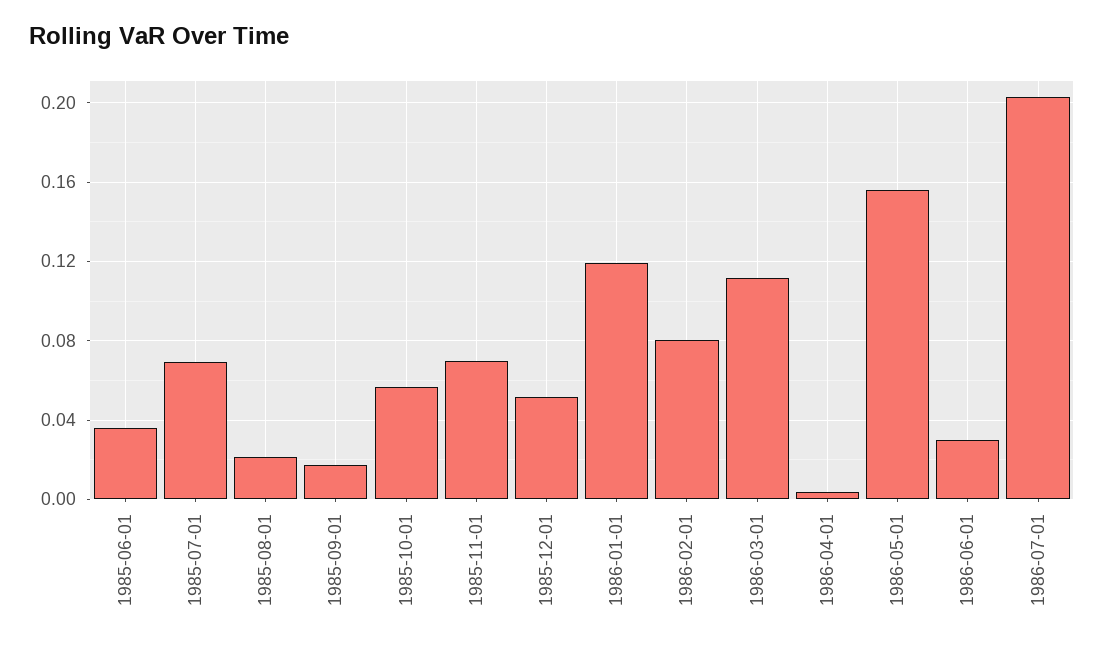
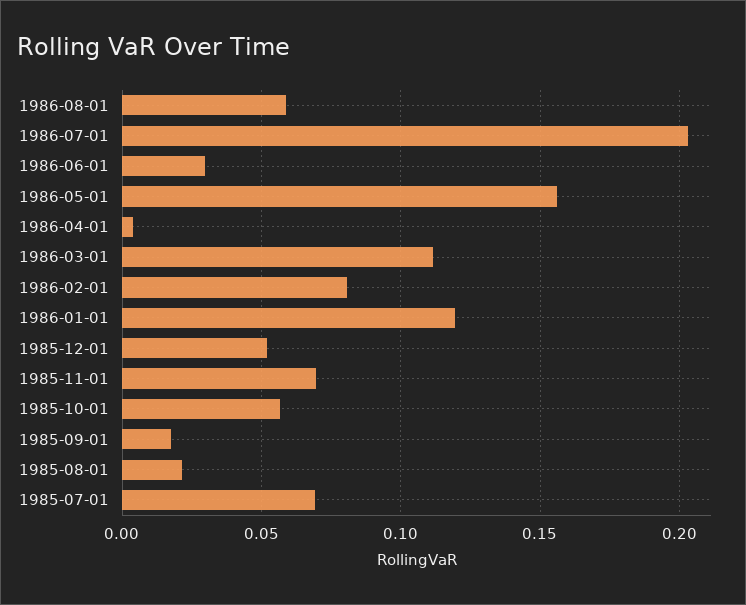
1985-06-01: 0.035 -> none
1986-08-01: none -> 0.06

